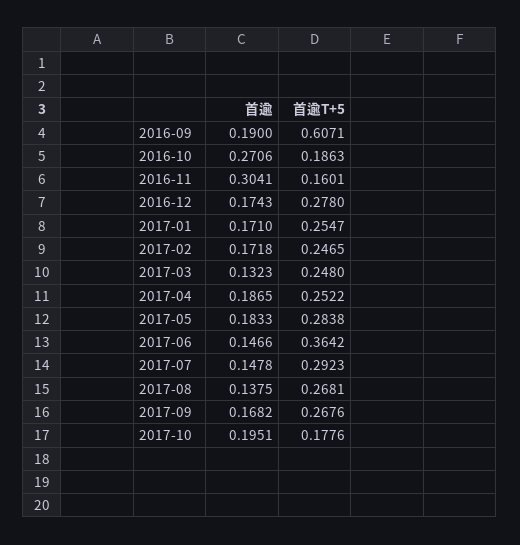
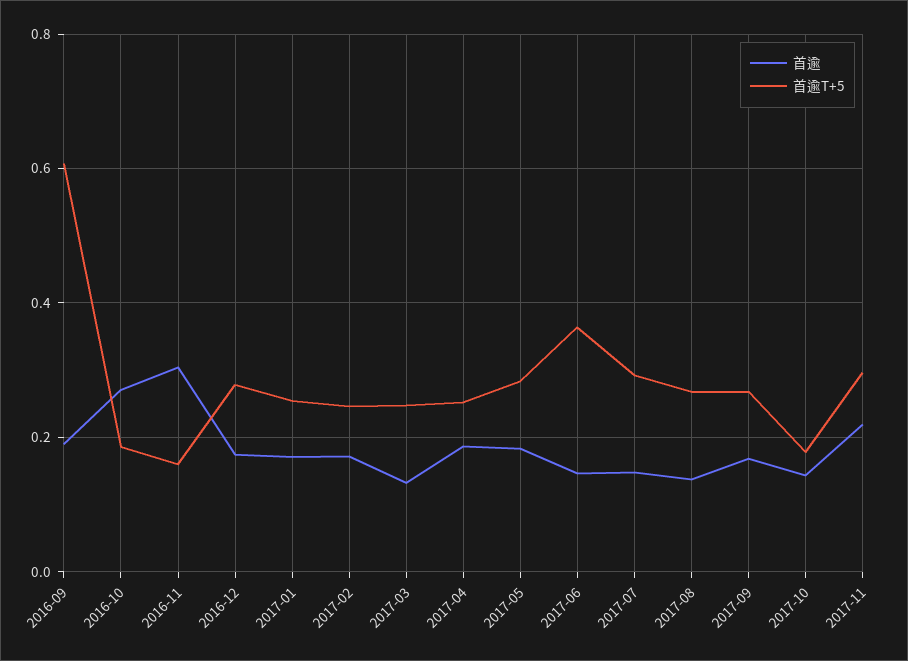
首逾, 2017-10: 0.1951 -> 0.14
首逾, 2017-11: none -> 0.22
首逾T+5, 2017-11: none -> 0.3

